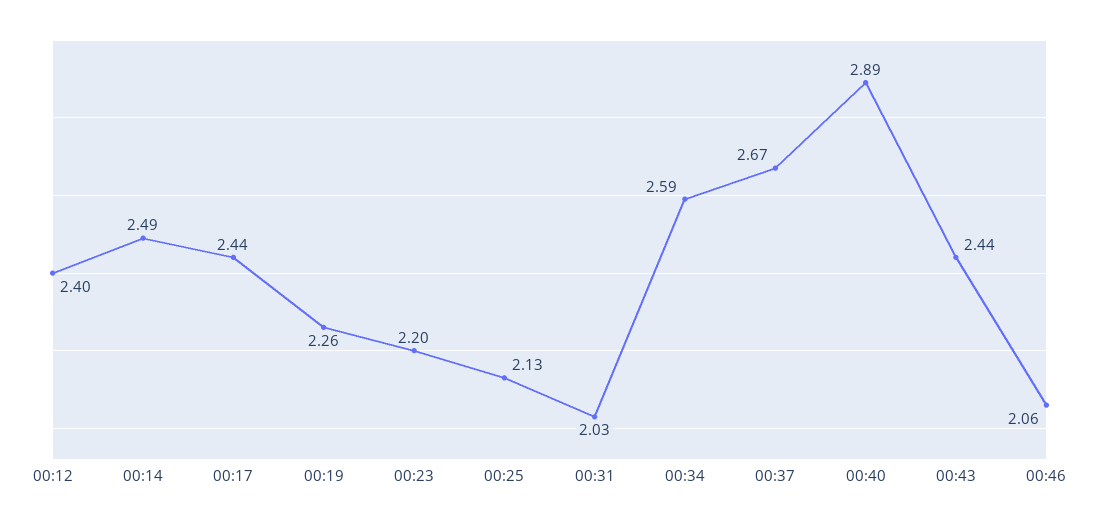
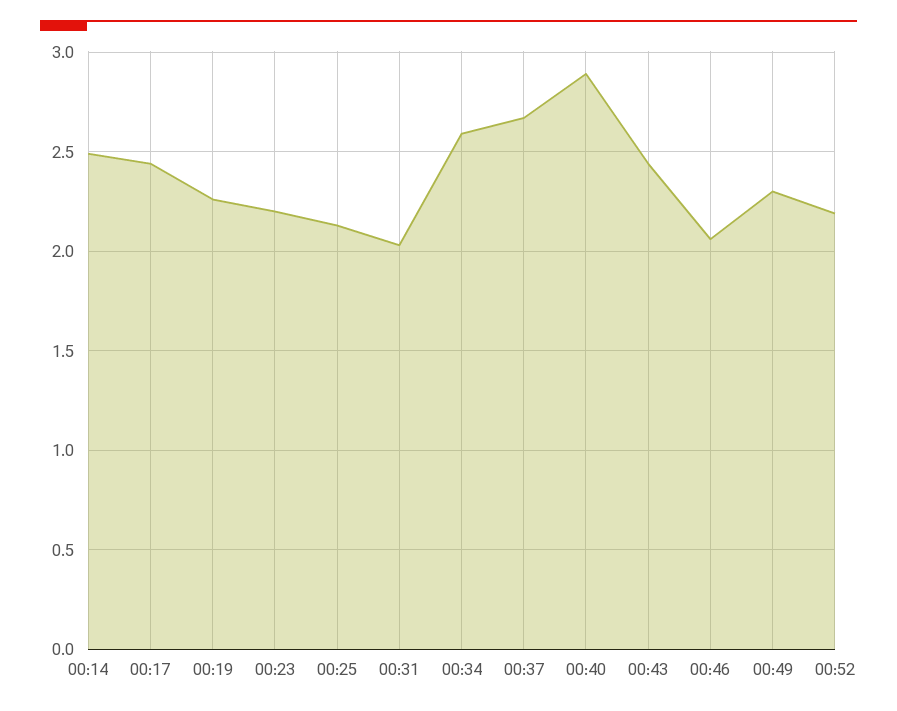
00:12: 2.4 -> none
00:49: none -> 2.3
00:52: none -> 2.2

